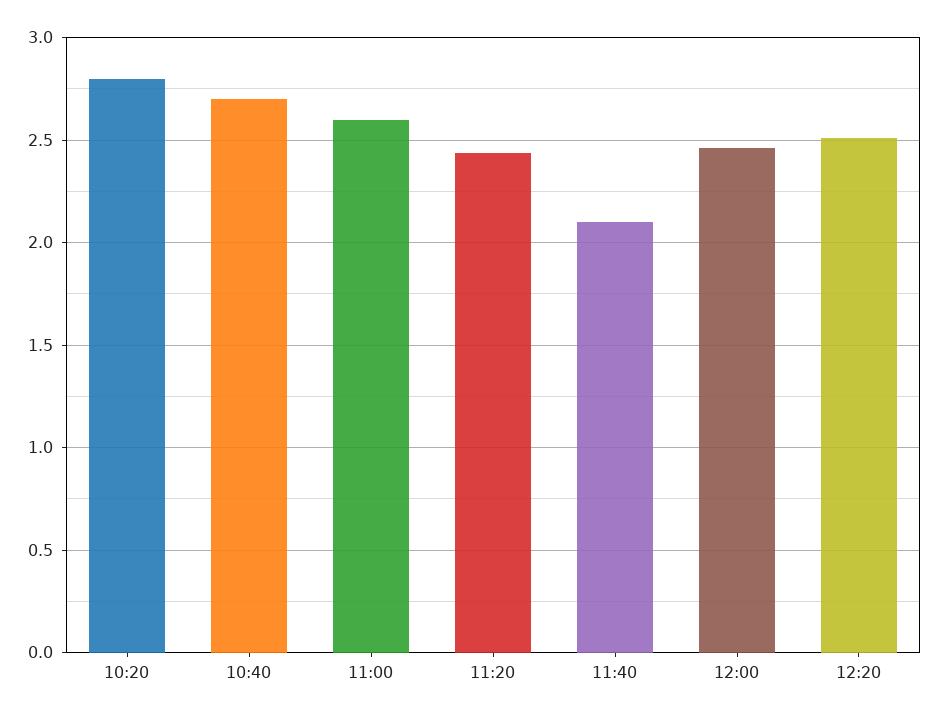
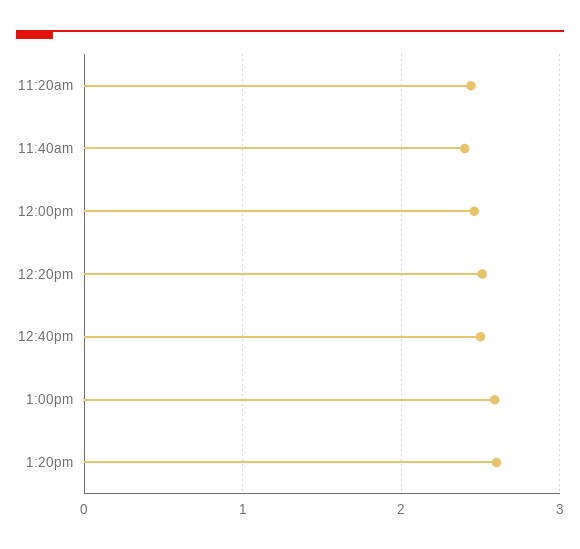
10:20: 2.8 -> none
10:40: 2.7 -> none
11:00: 2.6 -> none
11:40: 2.1 -> 2.4
12:40pm: none -> 2.5
1:00pm: none -> 2.6
1:20pm: none -> 2.6

